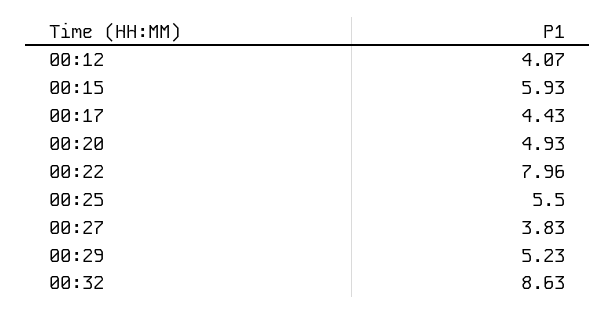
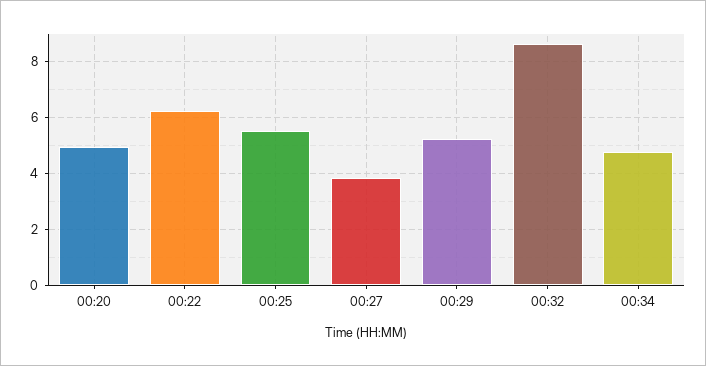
00:12: 4.07 -> none
00:15: 5.93 -> none
00:17: 4.43 -> none
00:22: 7.96 -> 6.25
00:34: none -> 4.75

